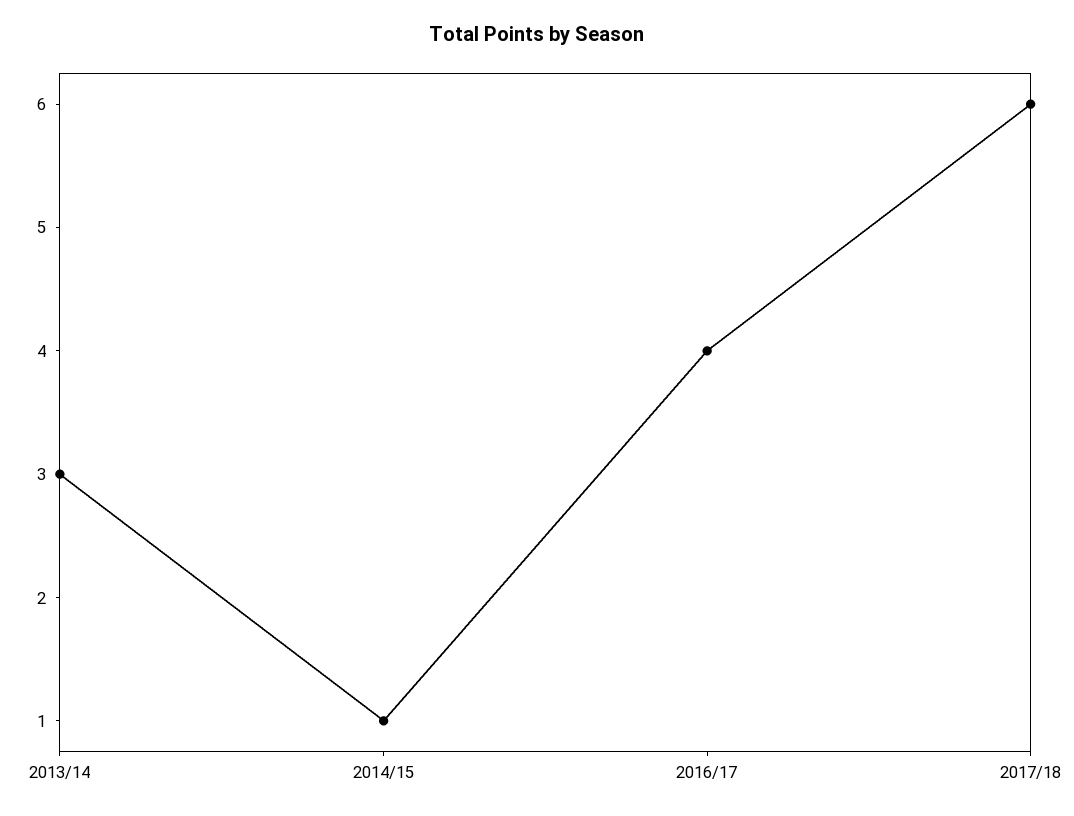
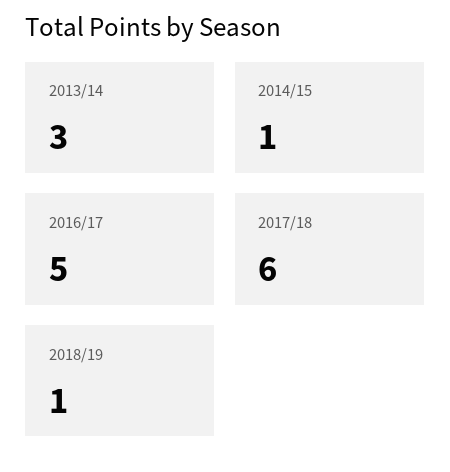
2016/17: 4 -> 5
2018/19: none -> 1

